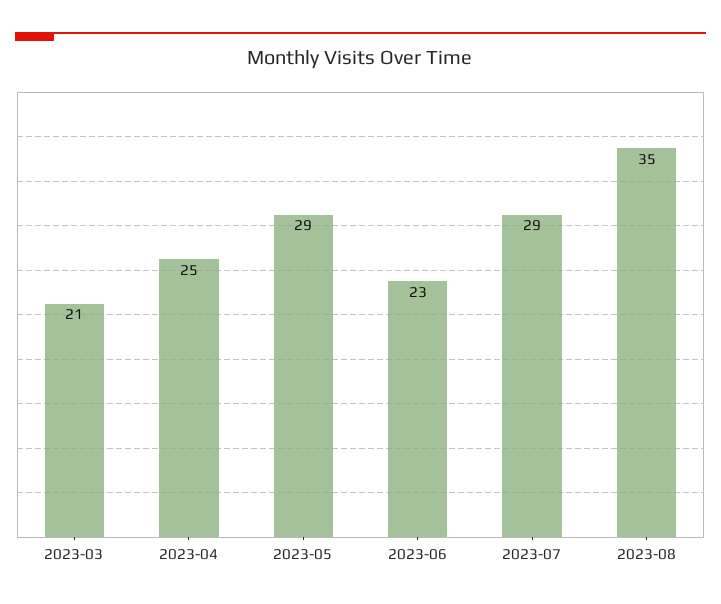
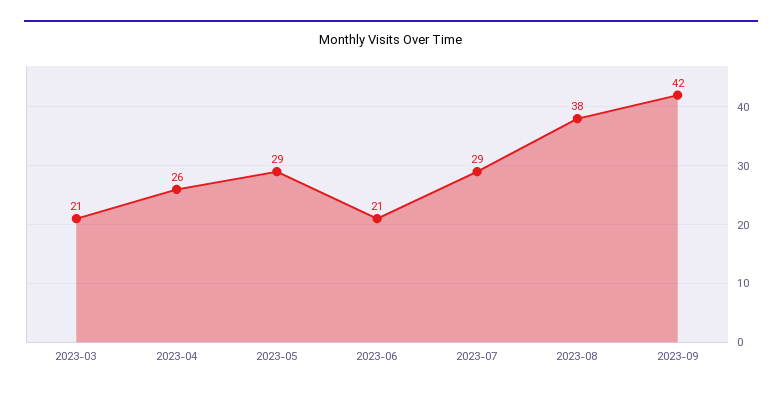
2023-04: 25 -> 26
2023-06: 23 -> 21
2023-08: 35 -> 38
2023-09: none -> 42

